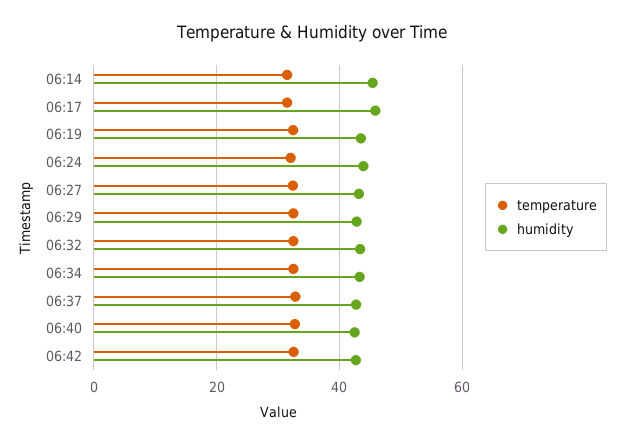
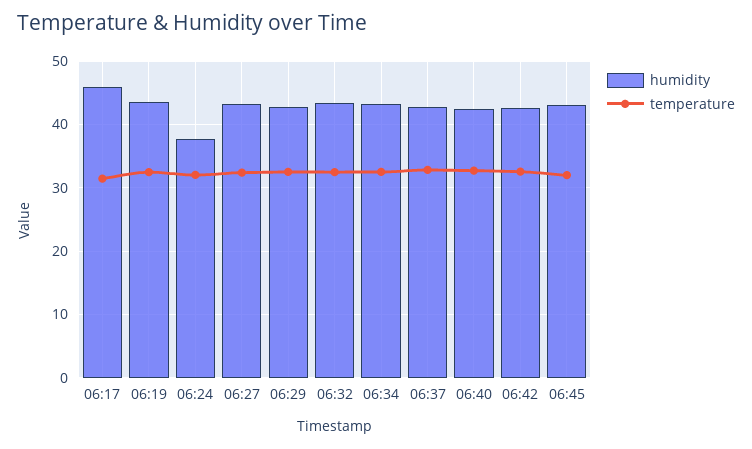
temperature, 06:14: 32 -> none
humidity, 06:14: 46 -> none
humidity, 06:24: 44 -> 38
humidity, 06:45: none -> 43
temperature, 06:45: none -> 32

